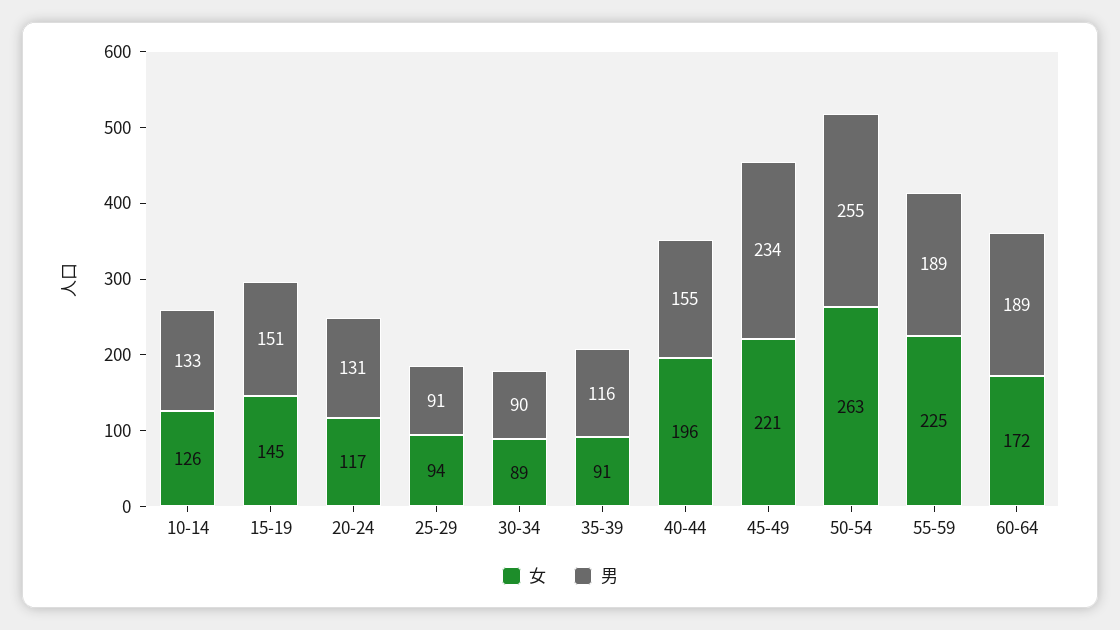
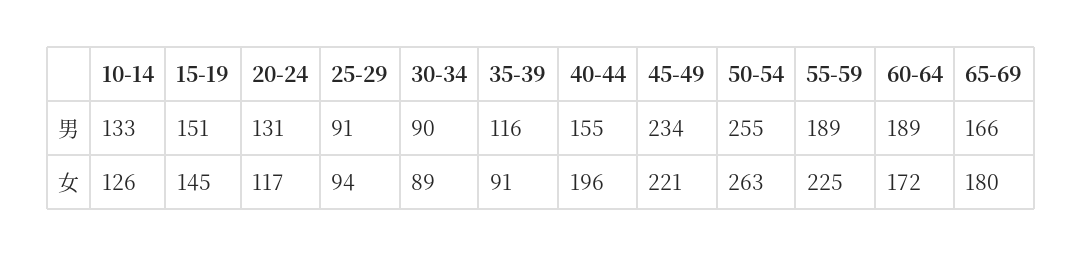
男, 65-69: none -> 166
女, 65-69: none -> 180

